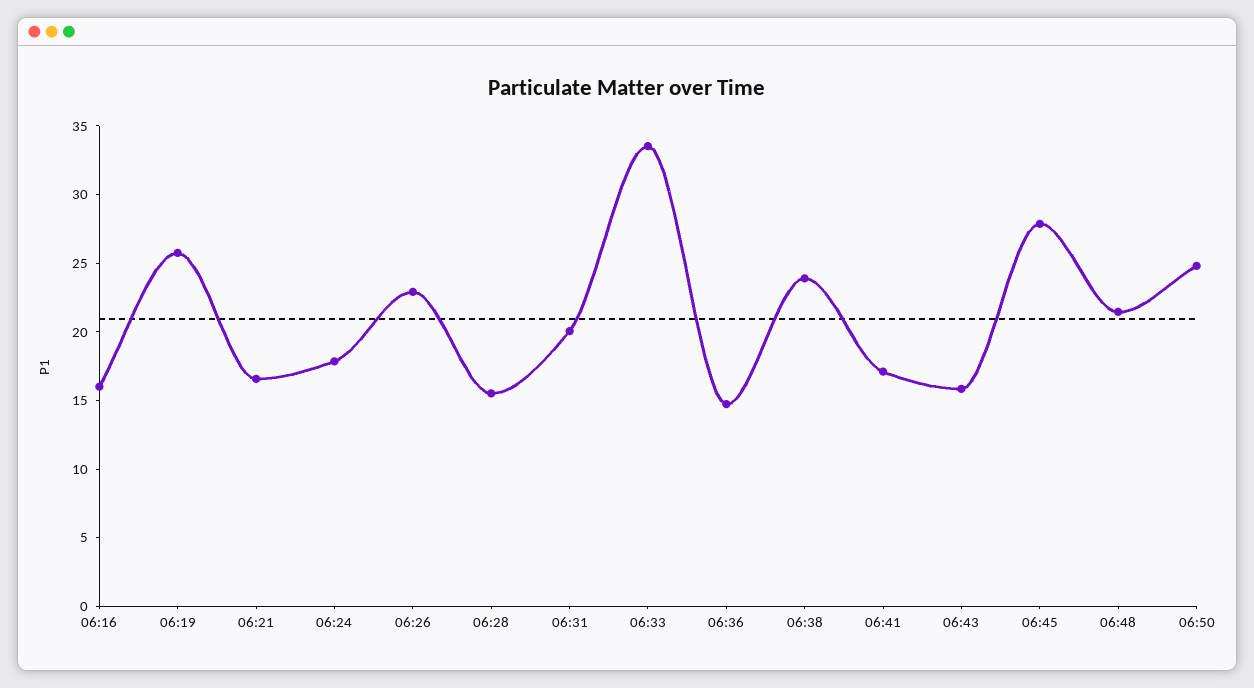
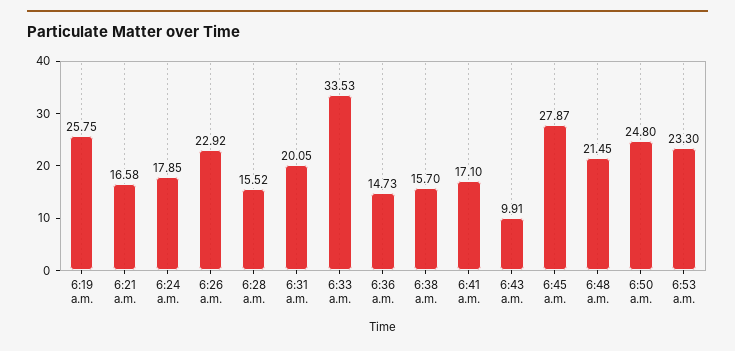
06:16: 16 -> none
06:38: 24 -> 15.7
06:43: 16 -> 9.91
6:53 a.m.: none -> 23.3

